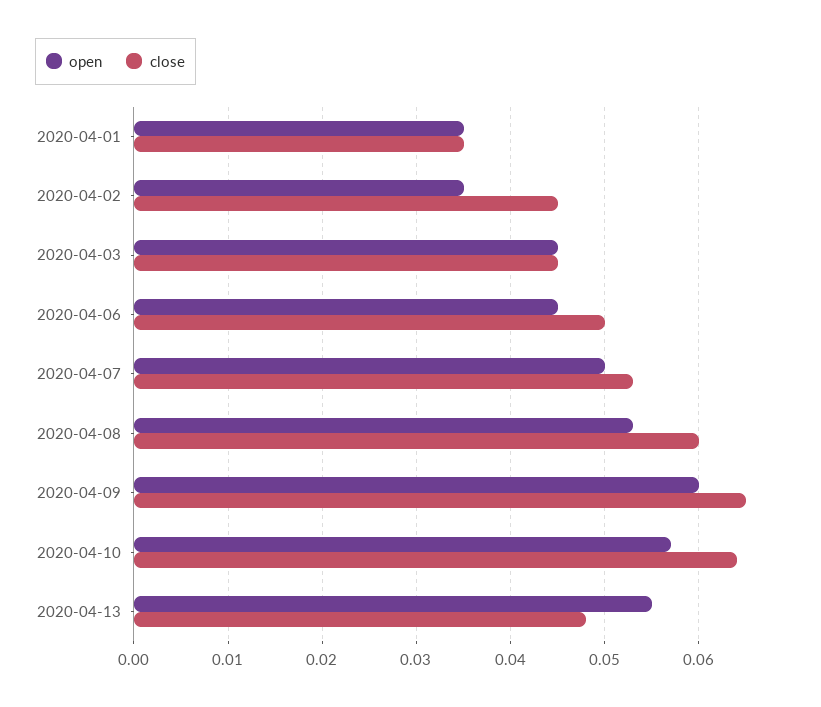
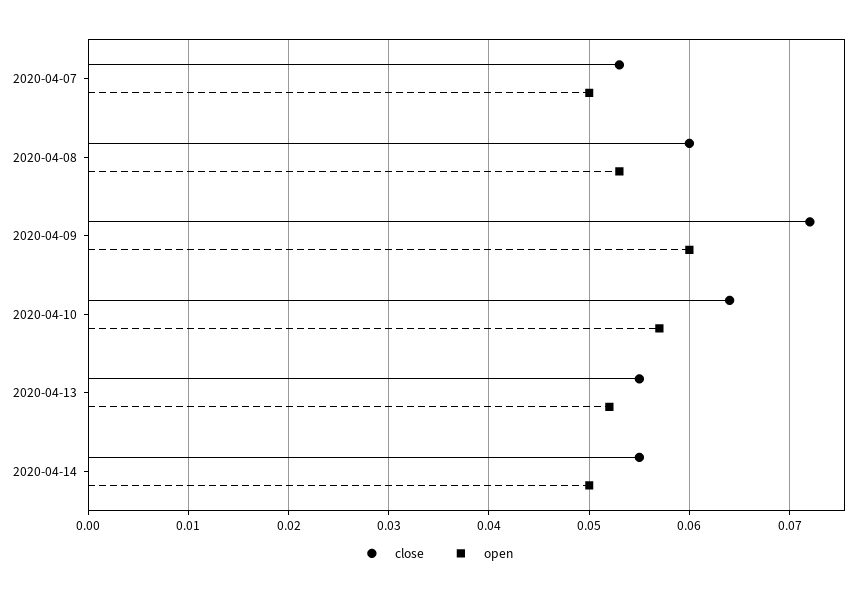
open, 2020-04-01: 0.035 -> none
close, 2020-04-01: 0.035 -> none
open, 2020-04-02: 0.035 -> none
close, 2020-04-02: 0.045 -> none
open, 2020-04-03: 0.045 -> none
close, 2020-04-03: 0.045 -> none
open, 2020-04-06: 0.045 -> none
close, 2020-04-06: 0.05 -> none
close, 2020-04-09: 0.065 -> 0.072
open, 2020-04-13: 0.055 -> 0.052
close, 2020-04-13: 0.048 -> 0.055
close, 2020-04-14: none -> 0.055
open, 2020-04-14: none -> 0.05

